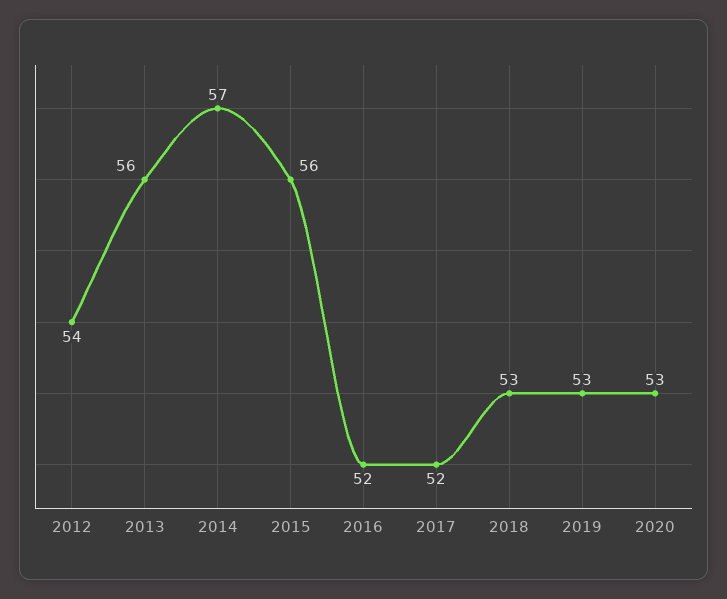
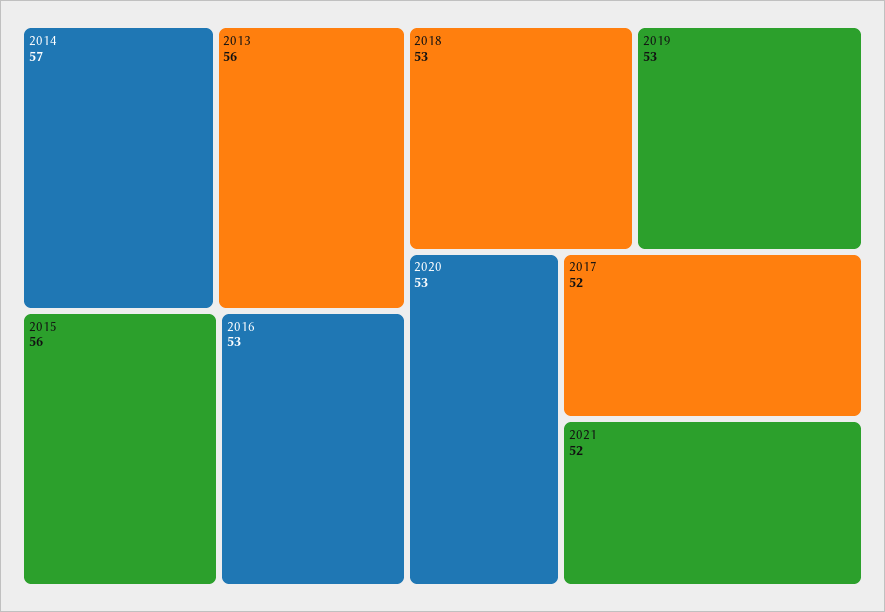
2012: 54 -> none
2016: 52 -> 53
2021: none -> 52

